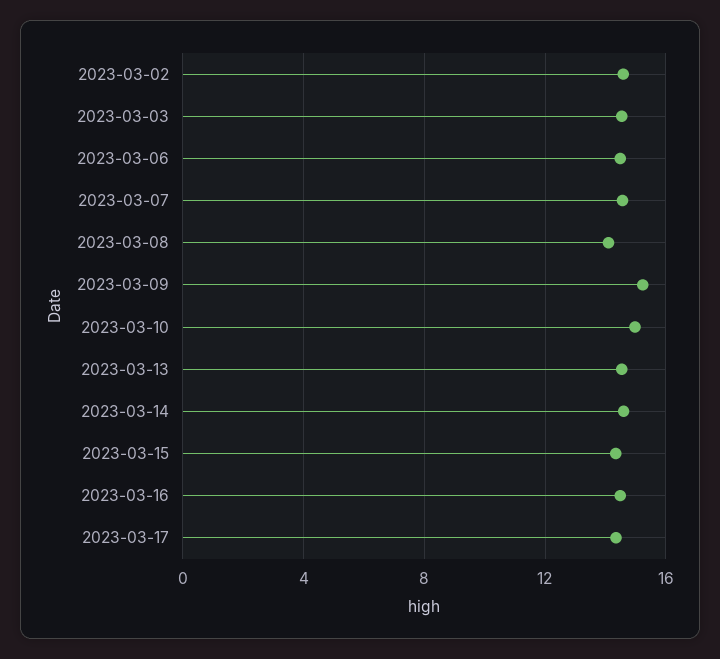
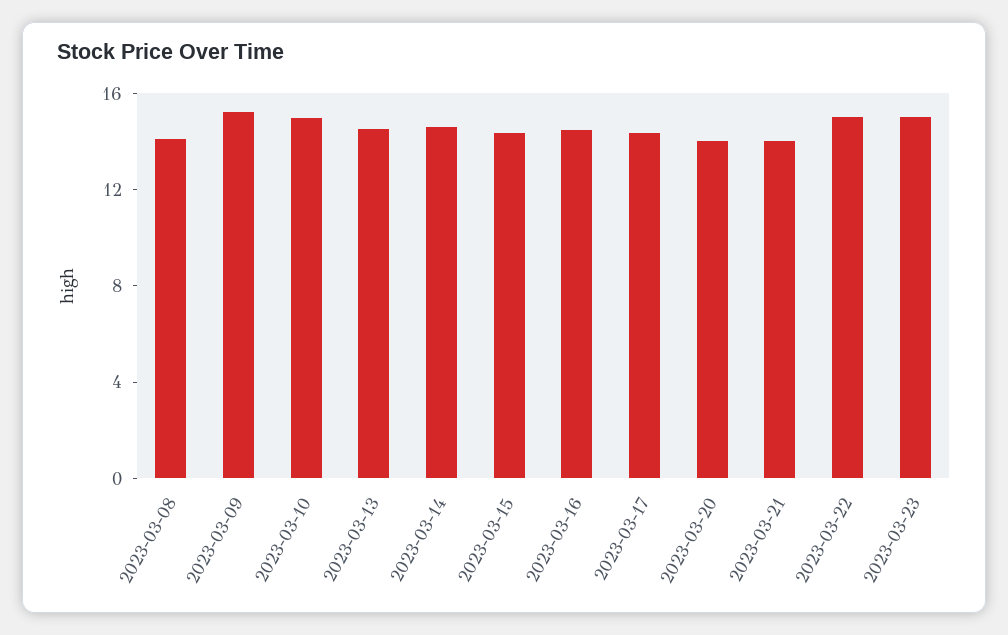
2023-03-02: 14.5 -> none
2023-03-03: 14.5 -> none
2023-03-06: 14.5 -> none
2023-03-07: 14.5 -> none
2023-03-20: none -> 14
2023-03-21: none -> 14
2023-03-22: none -> 15
2023-03-23: none -> 15

